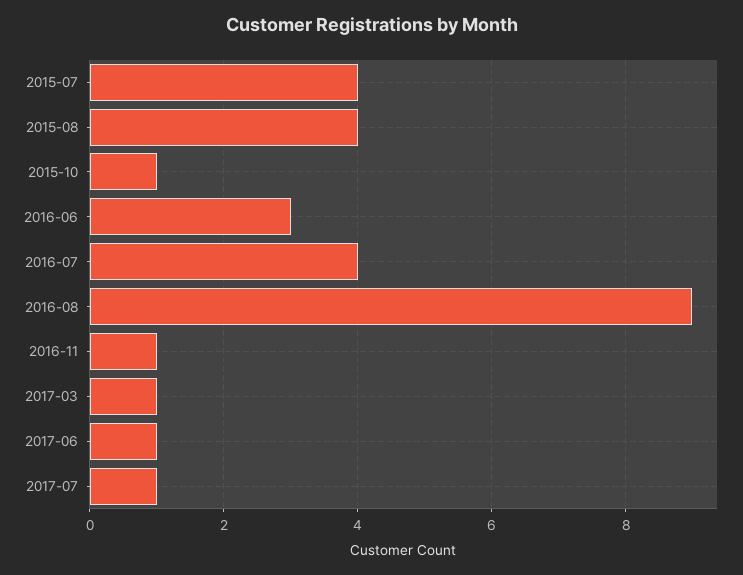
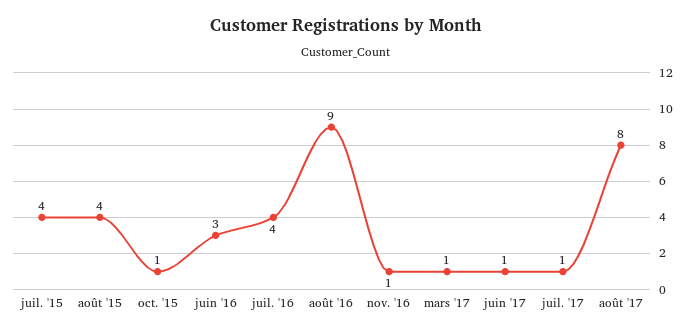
août '17: none -> 8

